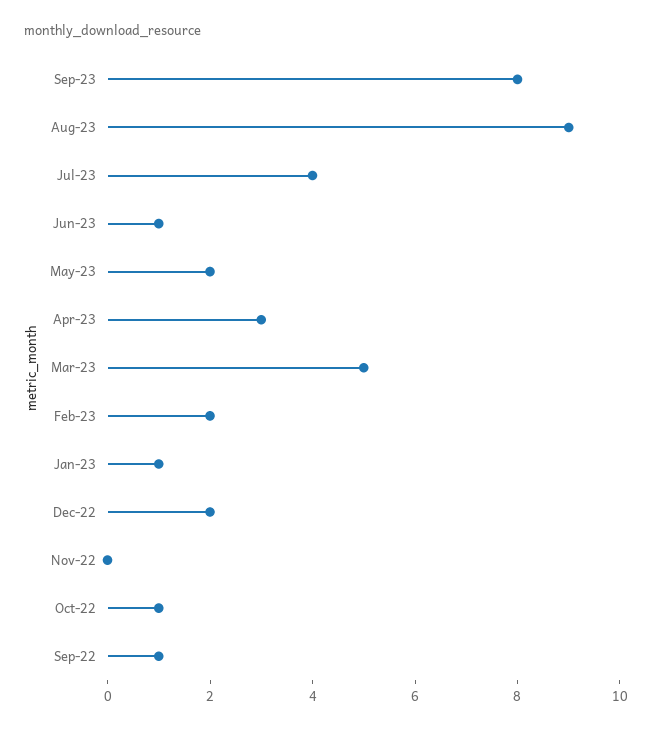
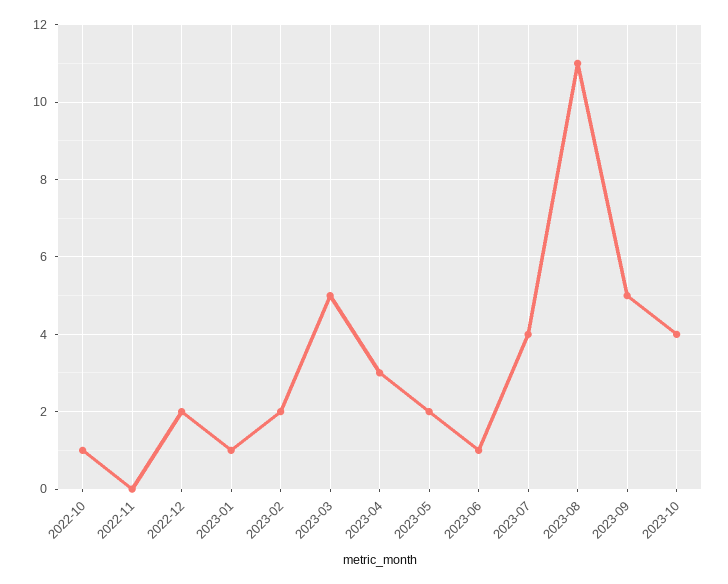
Sep-23: 8 -> 5
Aug-23: 9 -> 11
Sep-22: 1 -> none
2023-10: none -> 4

